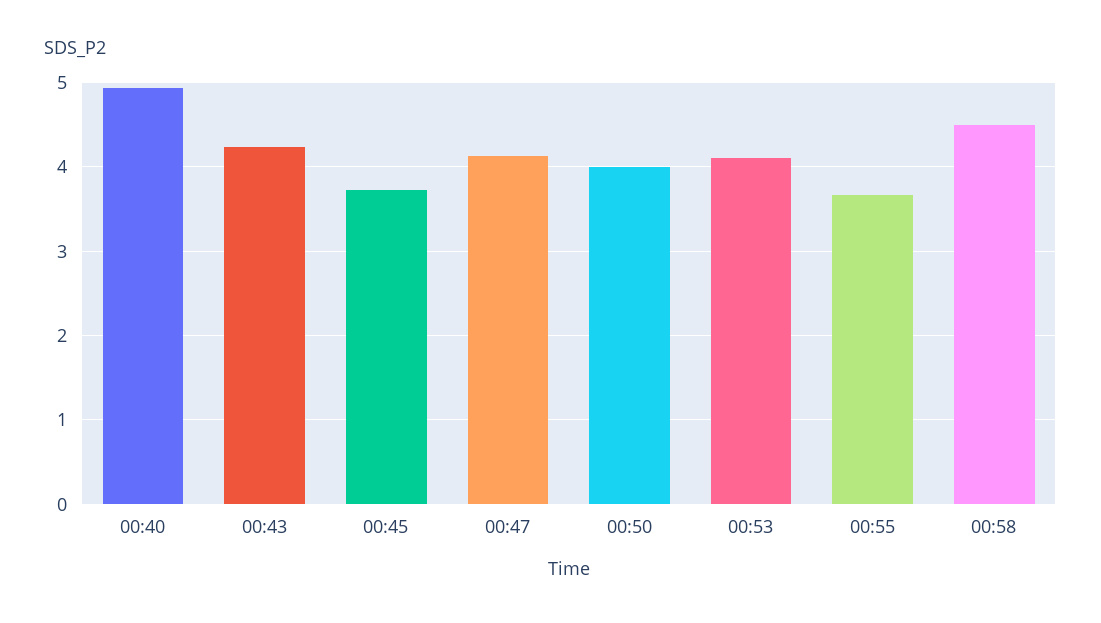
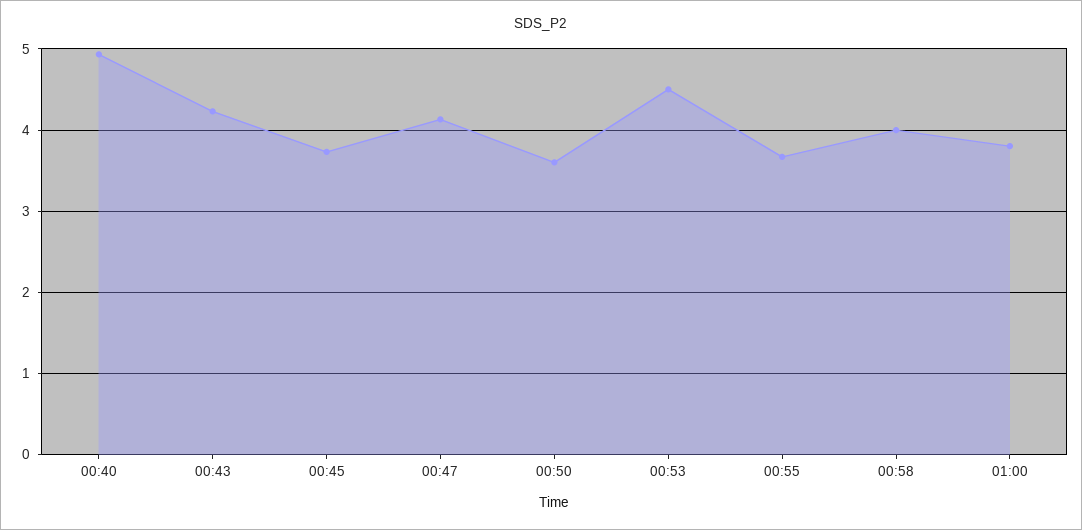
00:50: 4 -> 3.6
00:53: 4.1 -> 4.5
00:58: 4.5 -> 4
01:00: none -> 3.8

